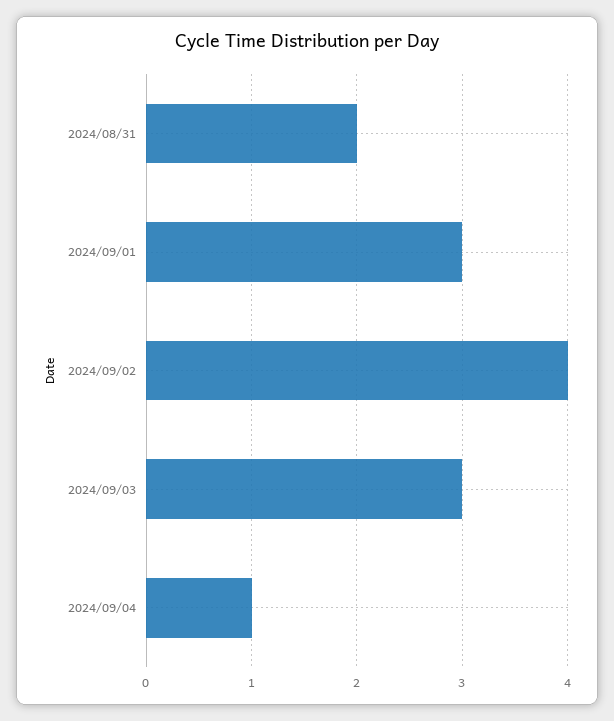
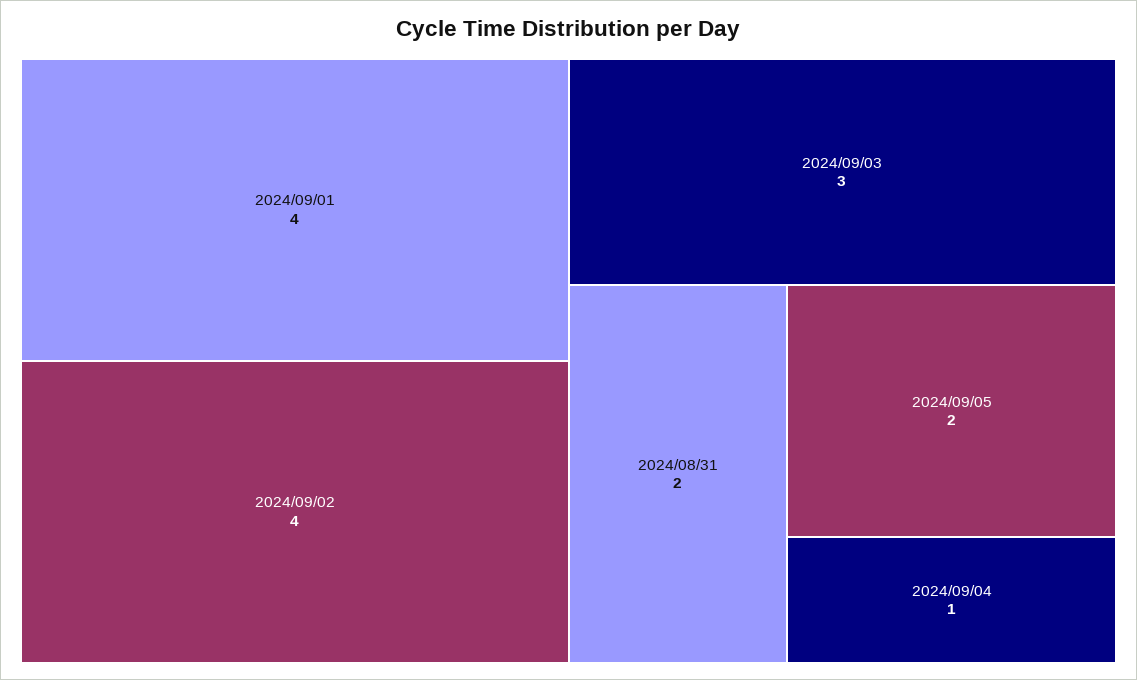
2024/09/01: 3 -> 4
2024/09/05: none -> 2

